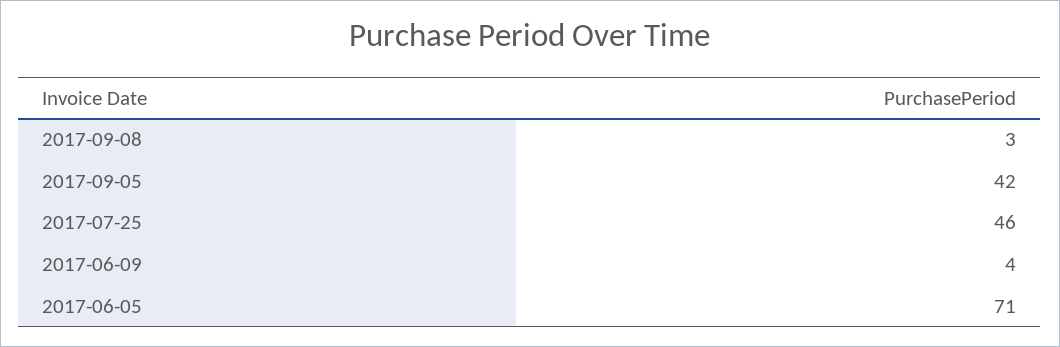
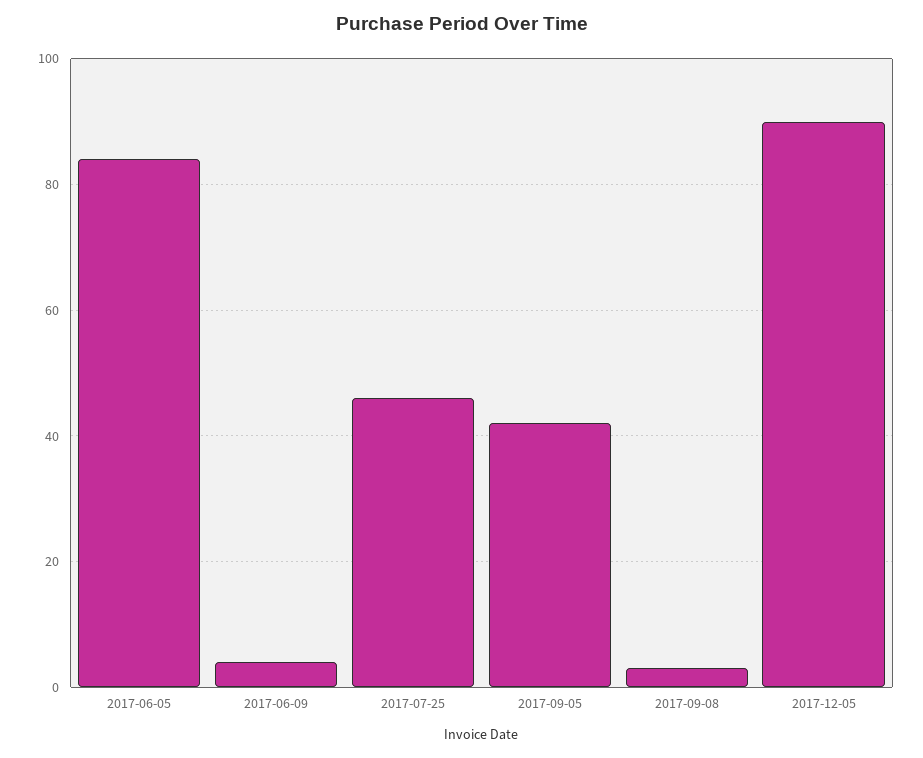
2017-06-05: 71 -> 85
2017-12-05: none -> 90

